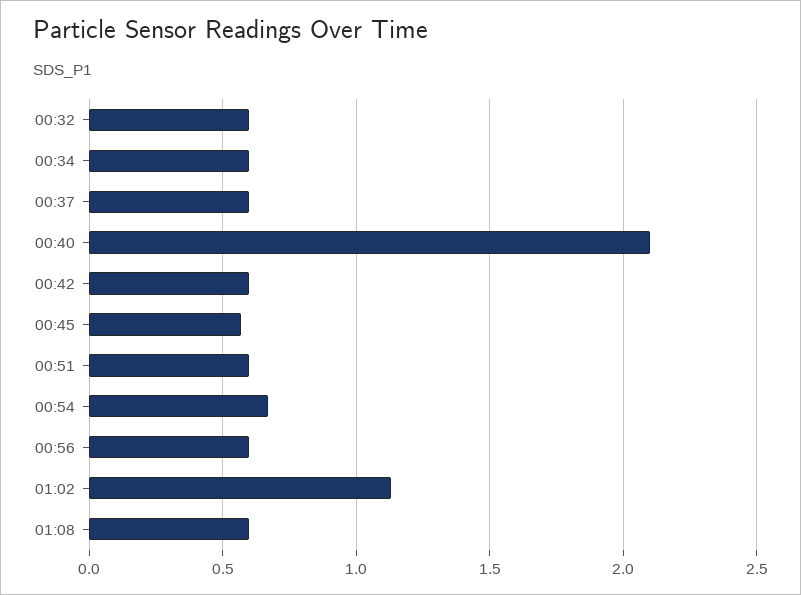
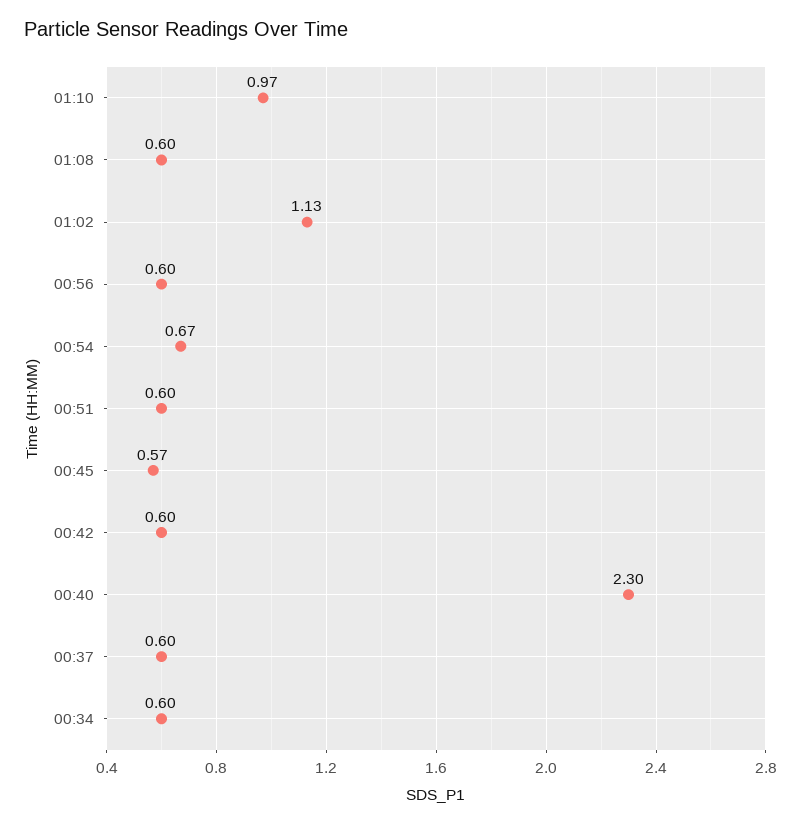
00:32: 0.6 -> none
00:40: 2.1 -> 2.3
01:10: none -> 0.97

